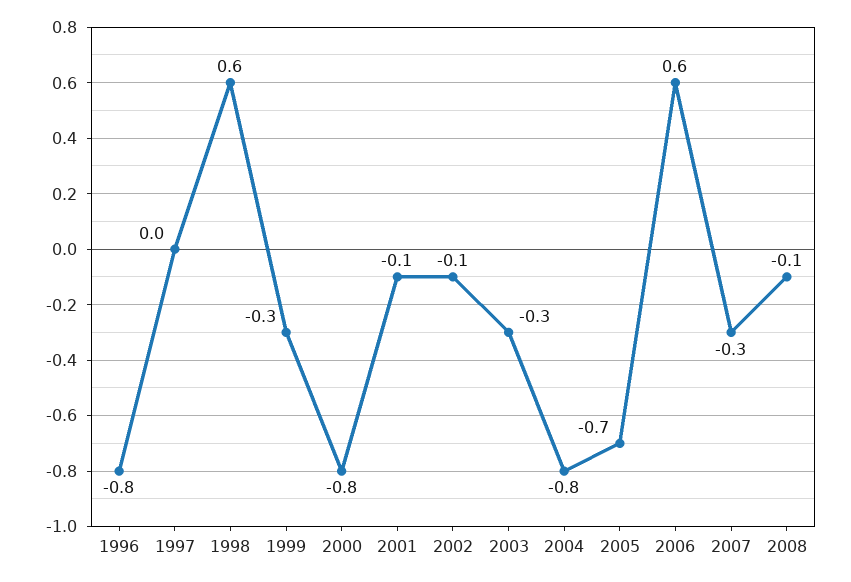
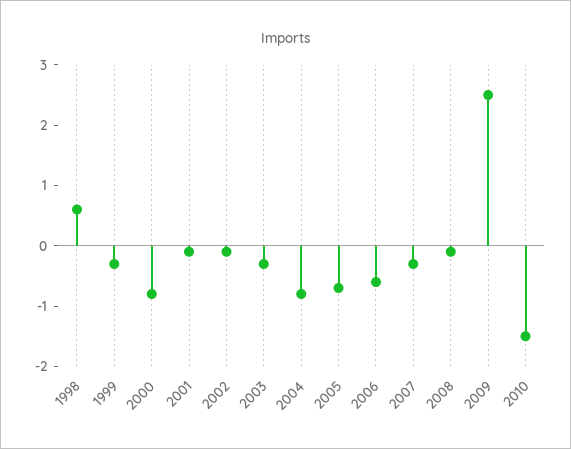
1996: -0.8 -> none
1997: 0 -> none
2006: 0.6 -> -0.5
2009: none -> 2.5
2010: none -> -1.5

